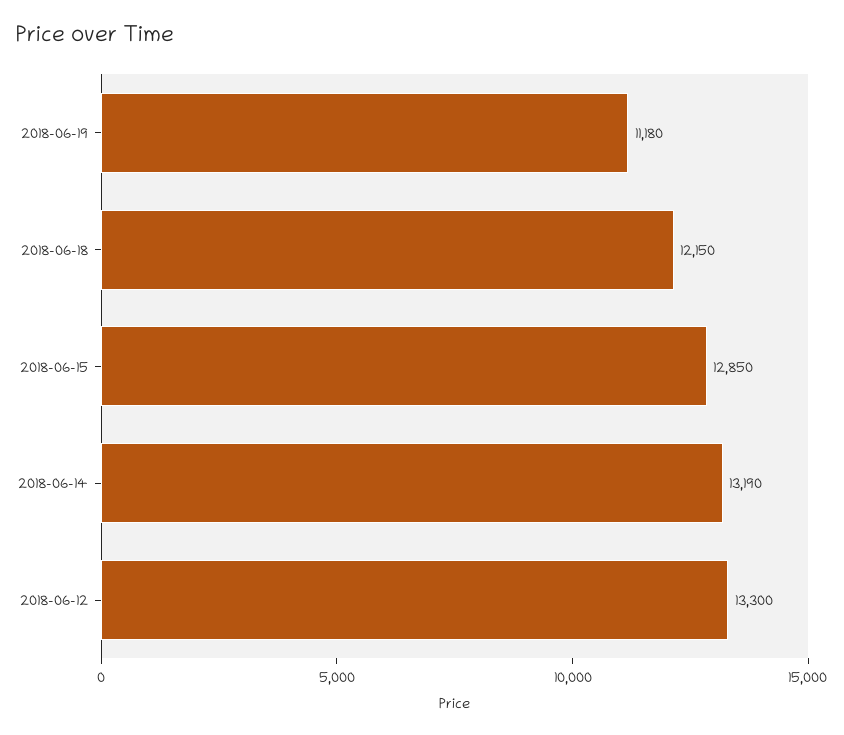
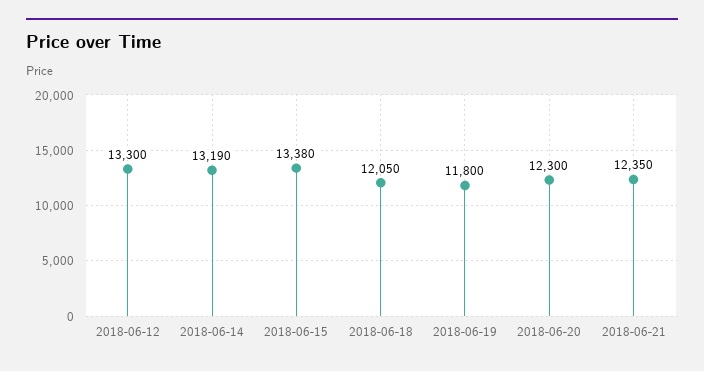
2018-06-19: 11180 -> 11800
2018-06-18: 12150 -> 12050
2018-06-15: 12850 -> 13380
2018-06-20: none -> 12300
2018-06-21: none -> 12350

